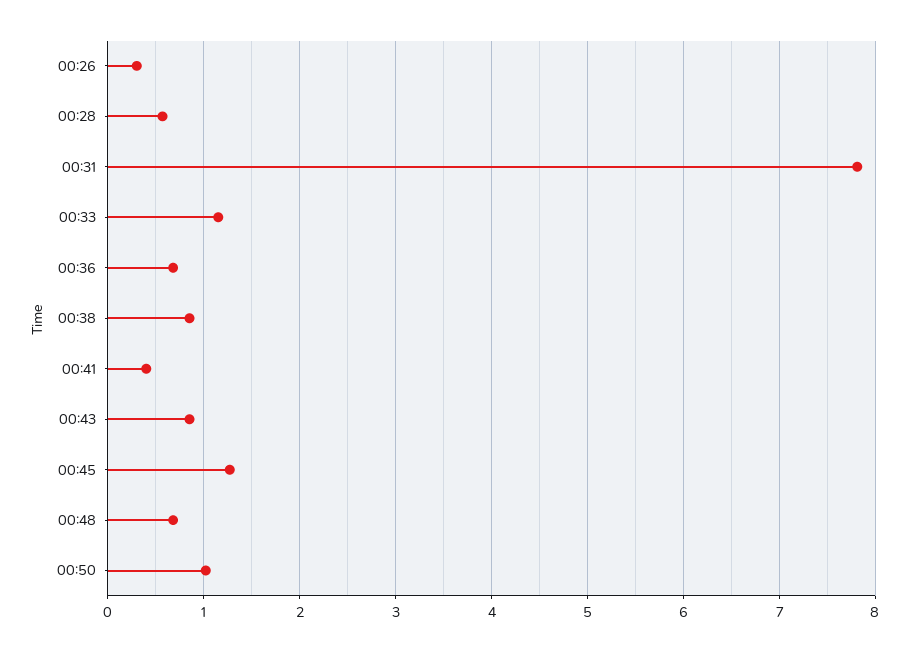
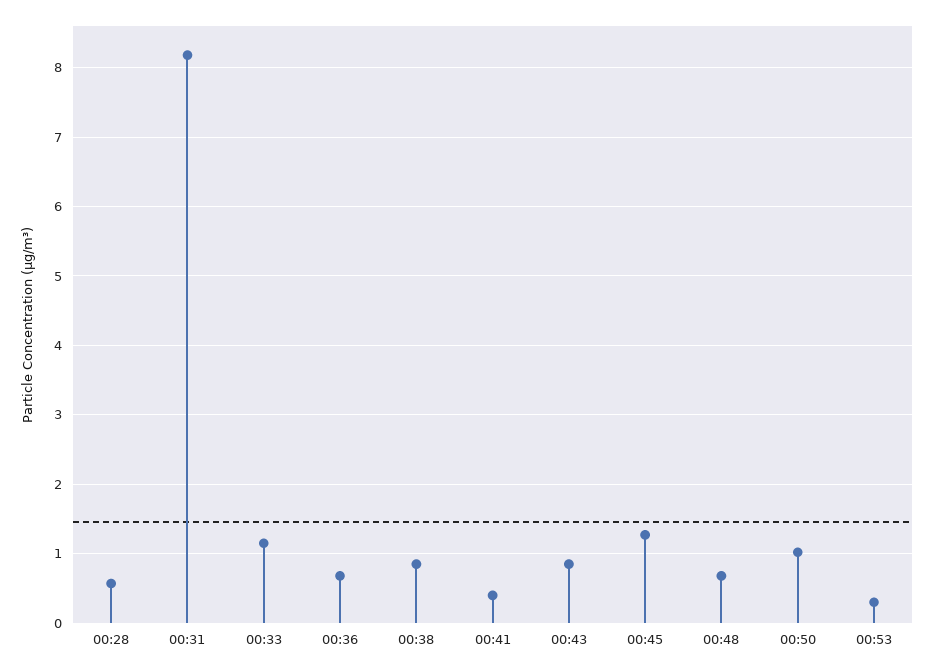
00:26: 0.3 -> none
00:31: 7.8 -> 8.2
00:53: none -> 0.3

